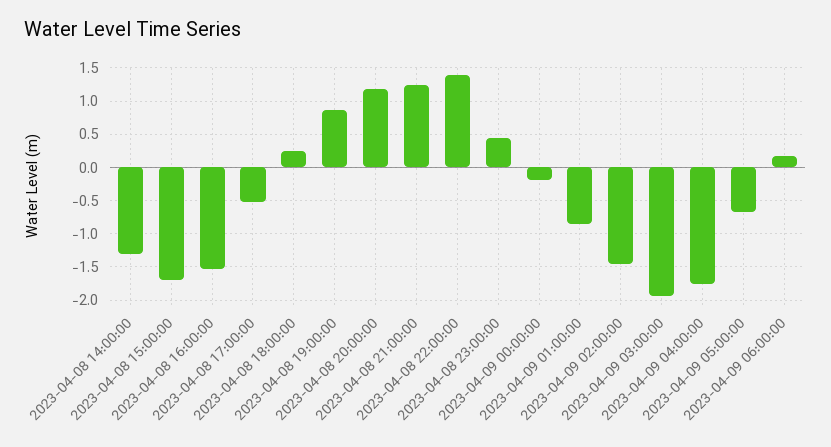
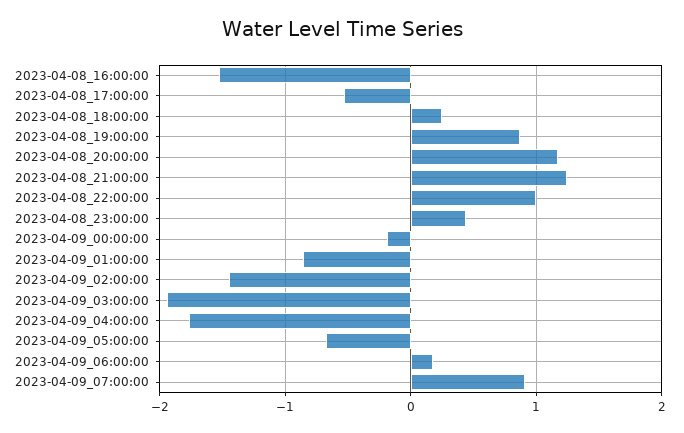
2023-04-08 14:00:00: -1.3 -> none
2023-04-08 15:00:00: -1.7 -> none
2023-04-08 22:00:00: 1.4 -> 1
2023-04-09_07:00:00: none -> 0.9

